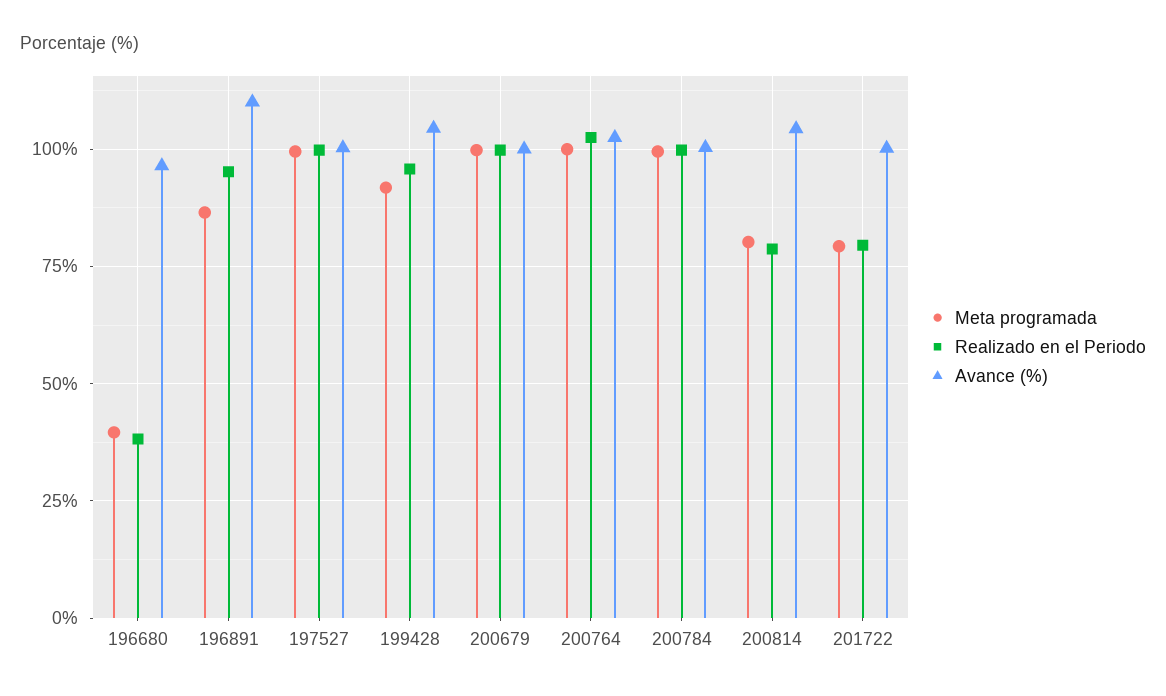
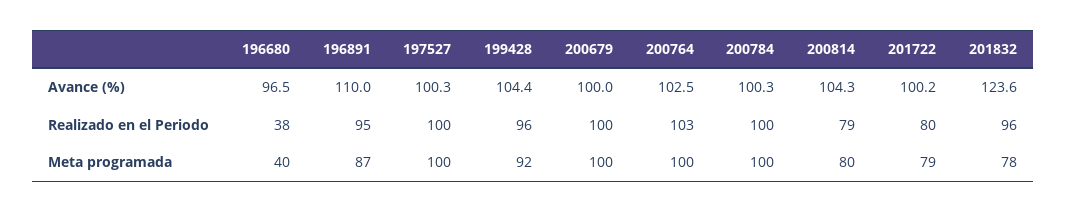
Avance (%), 201832: none -> 123.6
Realizado en el Periodo, 201832: none -> 96
Meta programada, 201832: none -> 78

